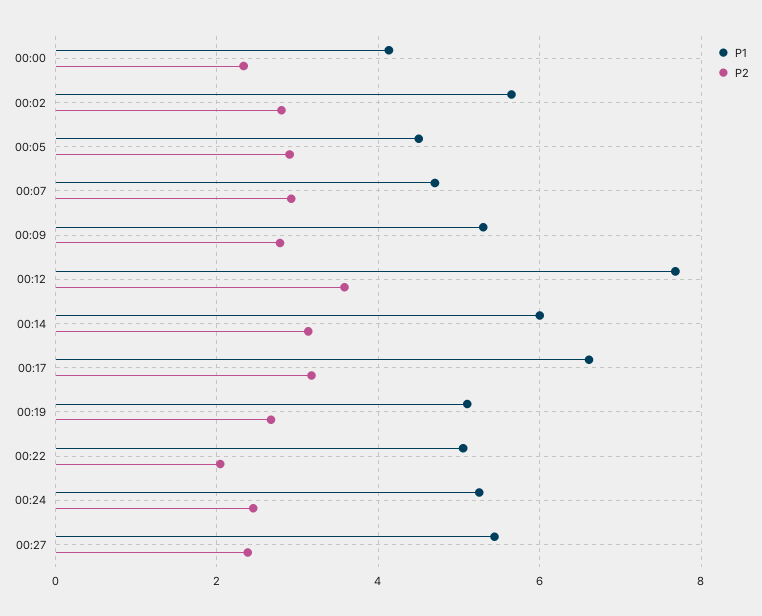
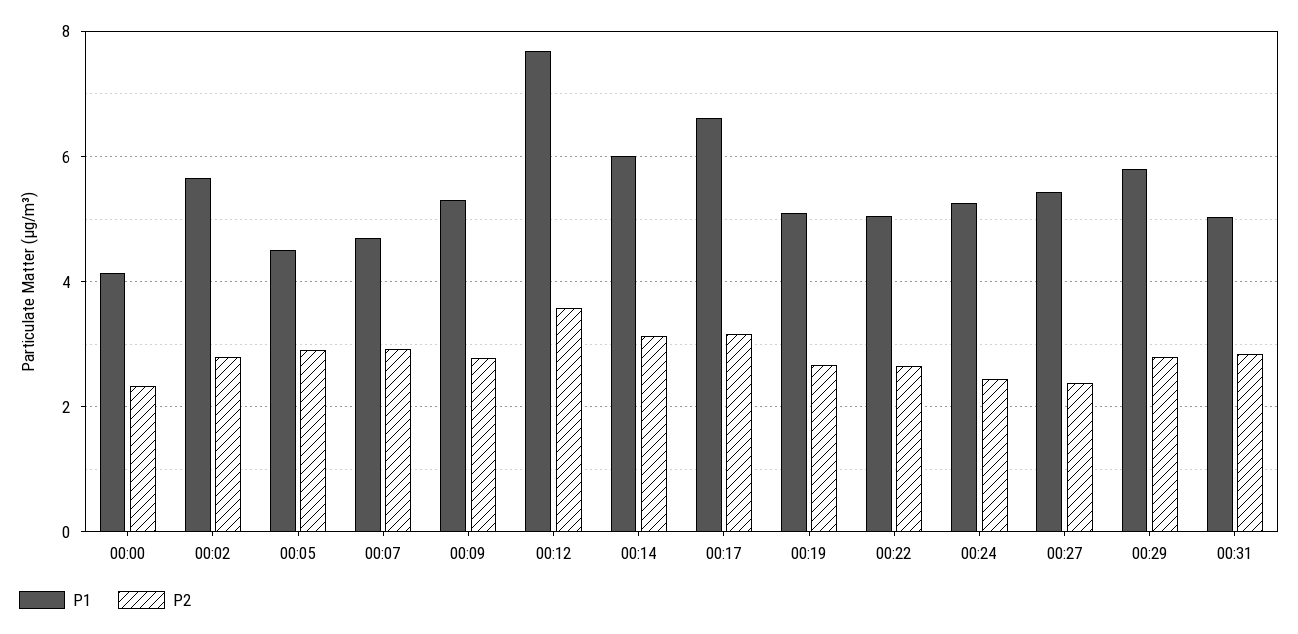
P2, 00:22: 2 -> 2.6
P1, 00:29: none -> 5.8
P2, 00:29: none -> 2.8
P1, 00:31: none -> 5
P2, 00:31: none -> 2.8

